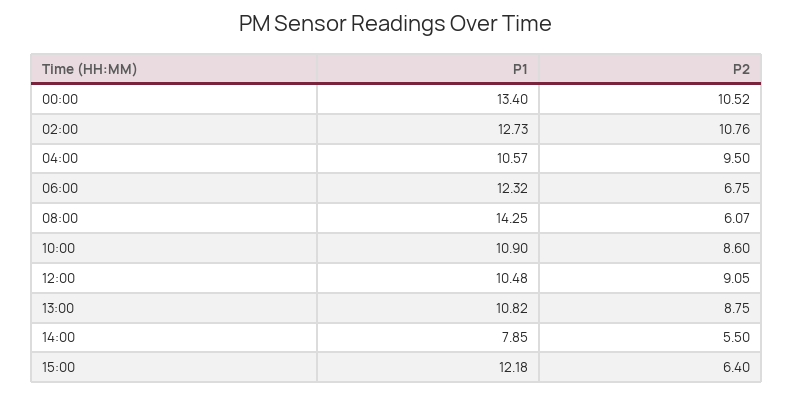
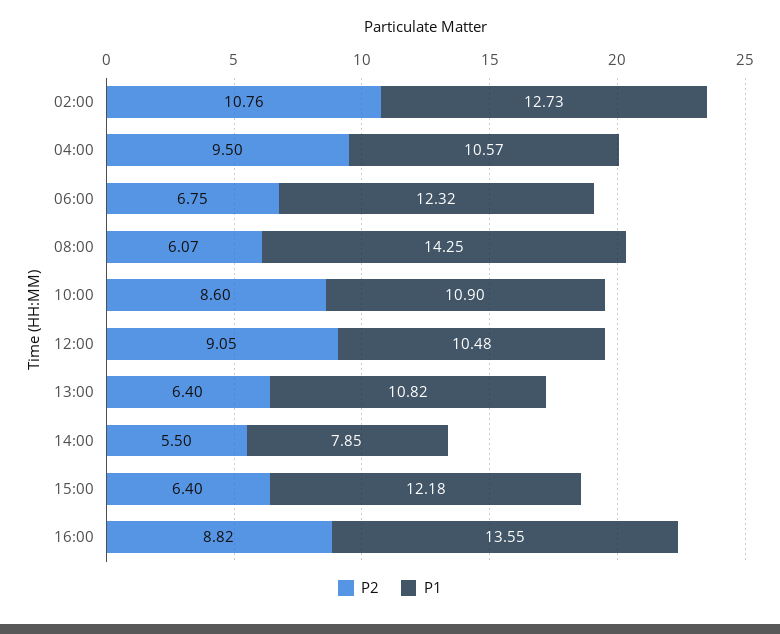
P1, 00:00: 13.4 -> none
P2, 00:00: 10.52 -> none
P2, 13:00: 8.75 -> 6.4
P2, 16:00: none -> 8.82
P1, 16:00: none -> 13.55

